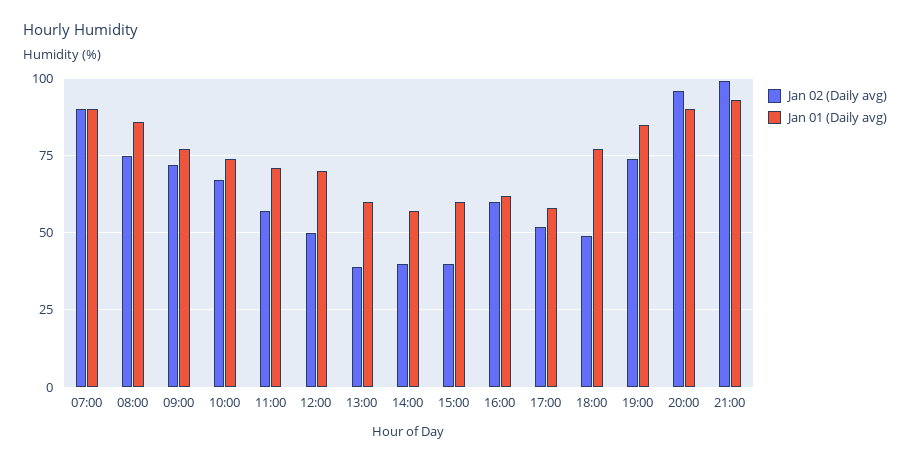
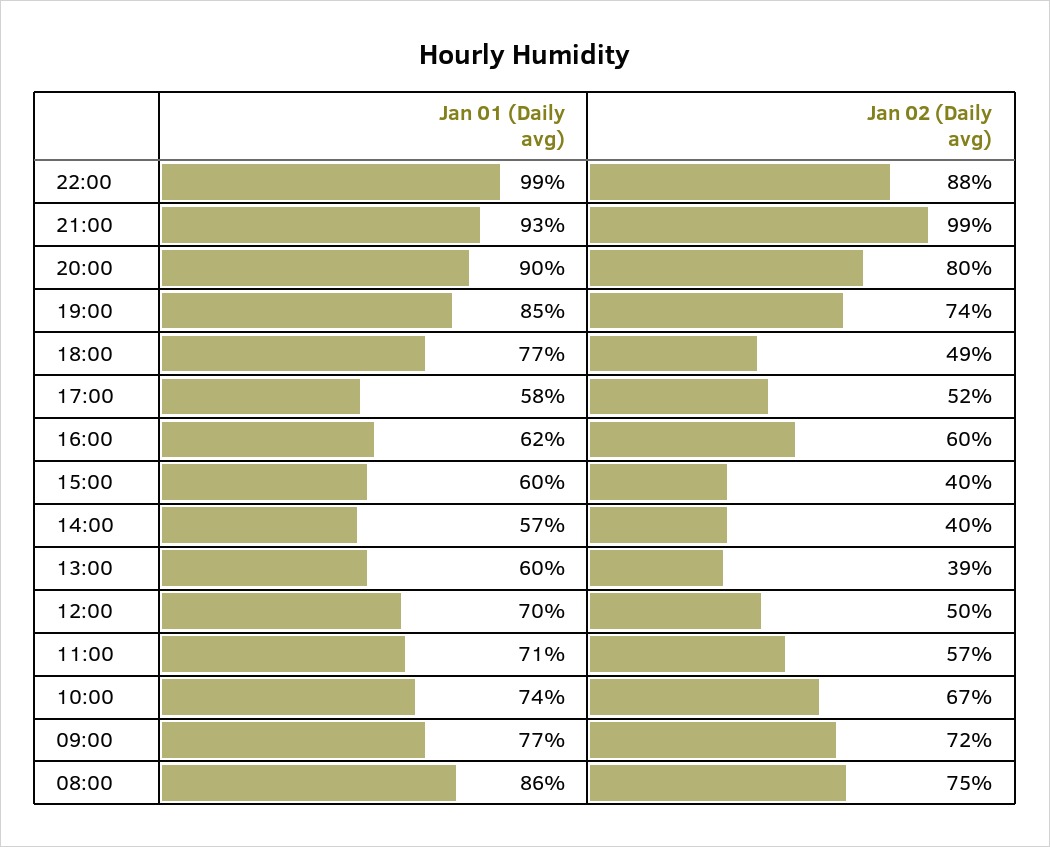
Jan 02 (Daily avg), 07:00: 90 -> none
Jan 01 (Daily avg), 07:00: 90 -> none
Jan 02 (Daily avg), 20:00: 95 -> 80
Jan 01 (Daily avg), 22:00: none -> 99
Jan 02 (Daily avg), 22:00: none -> 88

